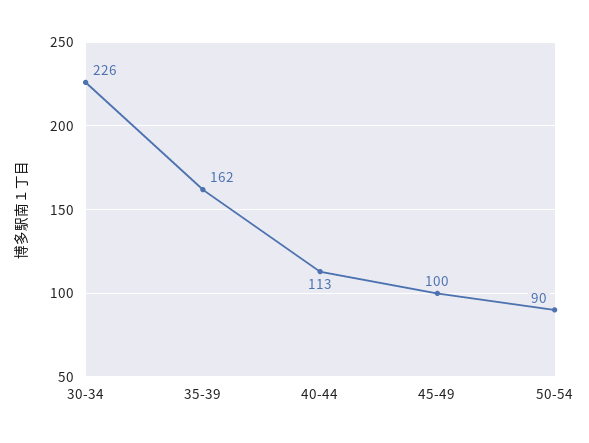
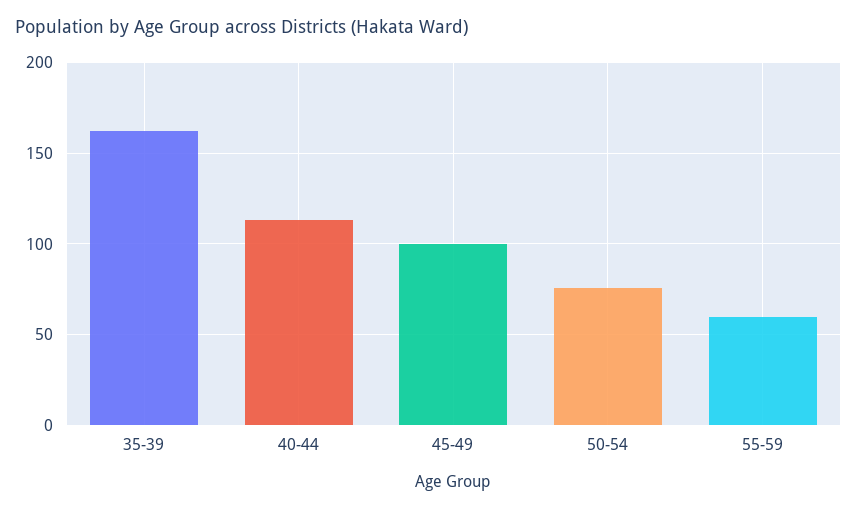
30-34: 226 -> none
50-54: 90 -> 75
55-59: none -> 60

